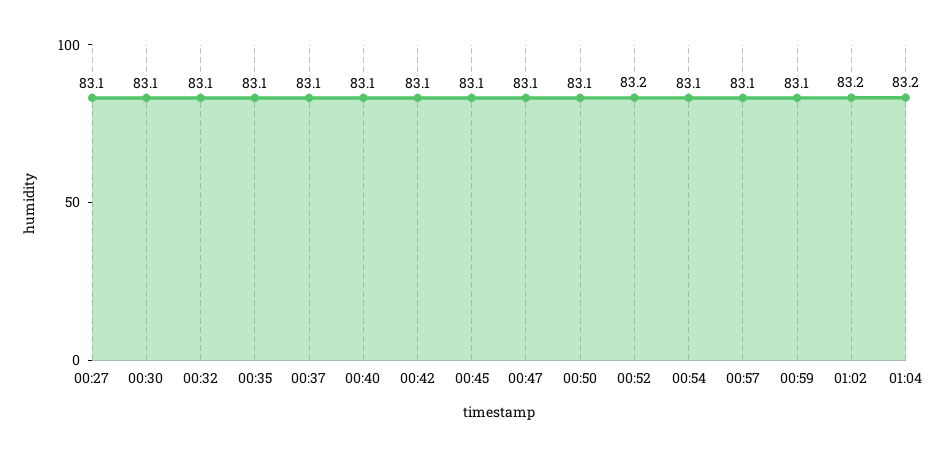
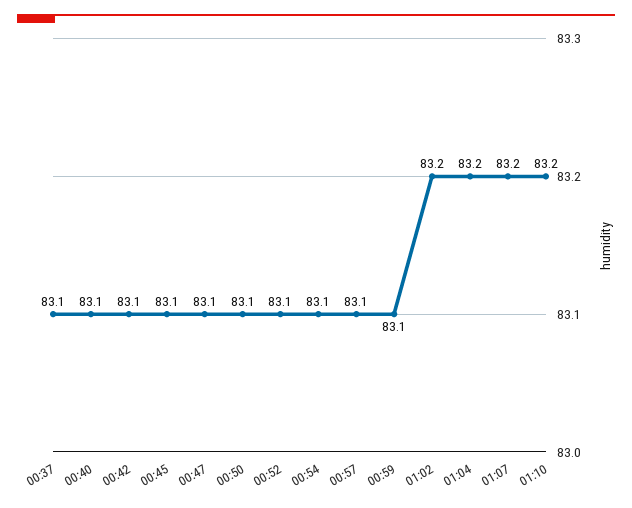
00:27: 83.1 -> none
00:30: 83.1 -> none
00:32: 83.1 -> none
00:35: 83.1 -> none
00:52: 83.2 -> 83.1
01:07: none -> 83.2
01:10: none -> 83.2

